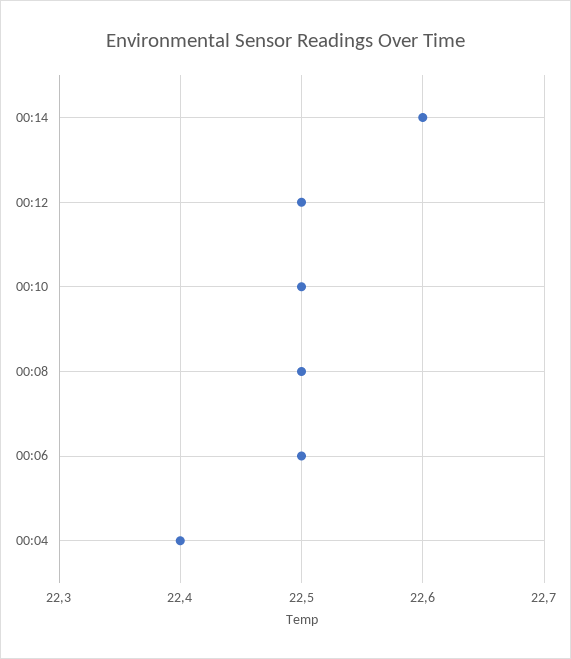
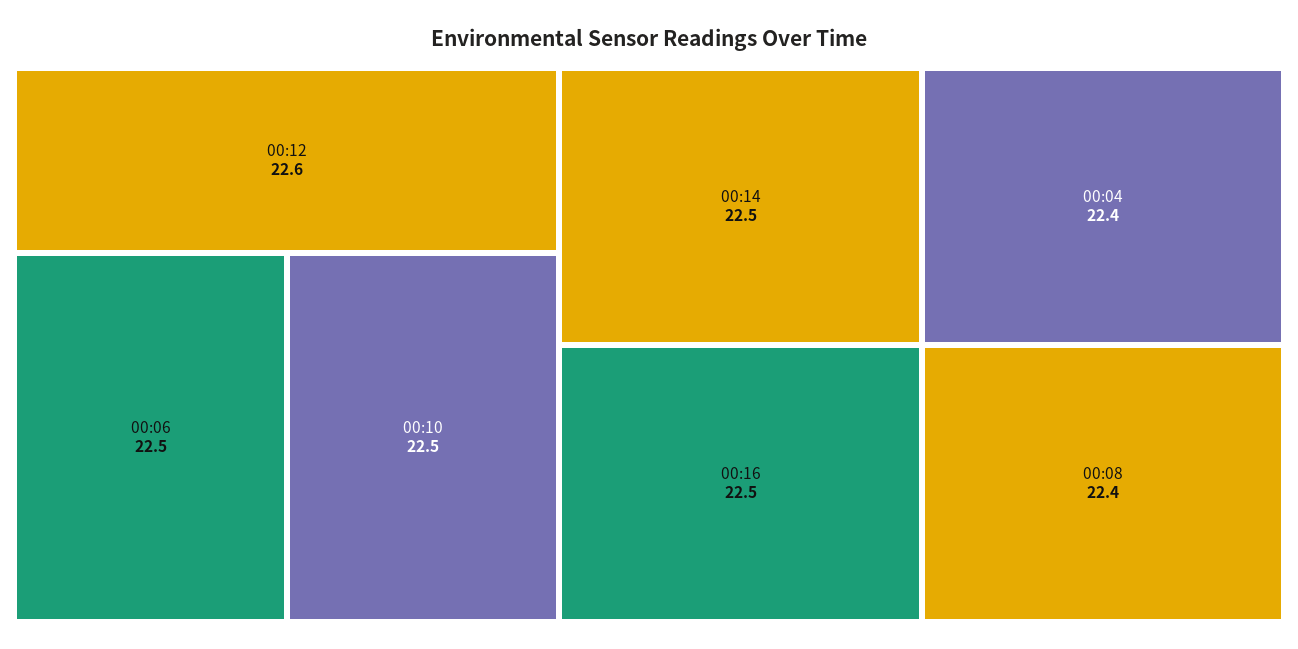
00:14: 22.6 -> 22.5
00:12: 22.5 -> 22.6
00:08: 22.5 -> 22.4
00:16: none -> 22.5

